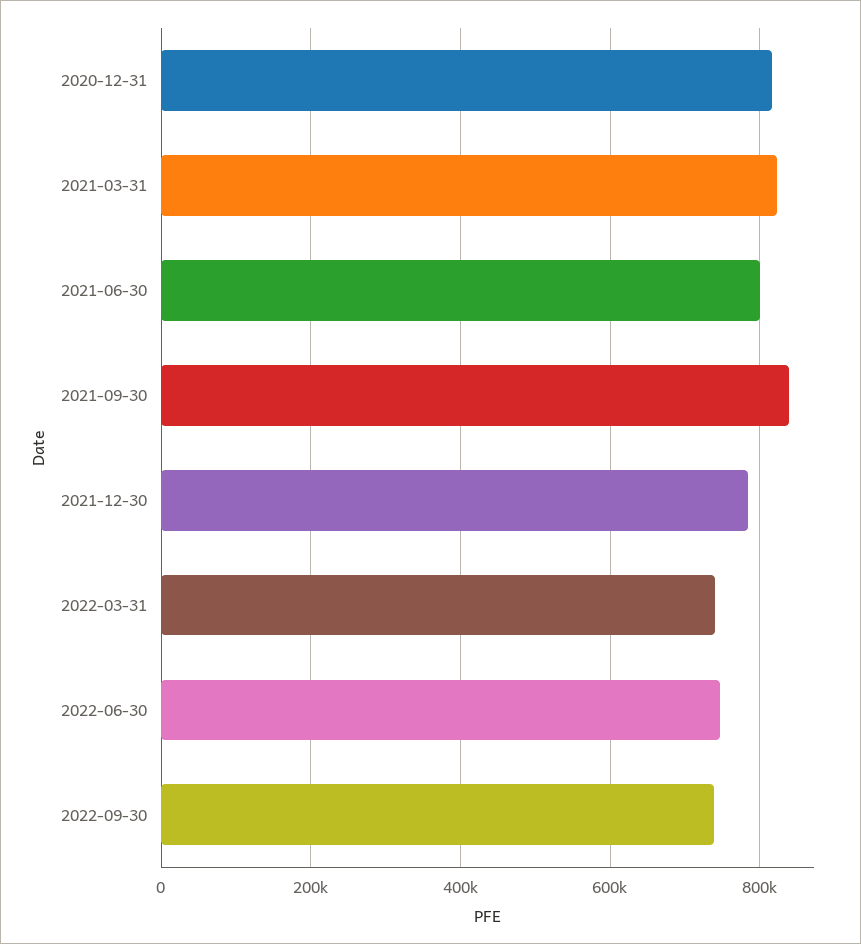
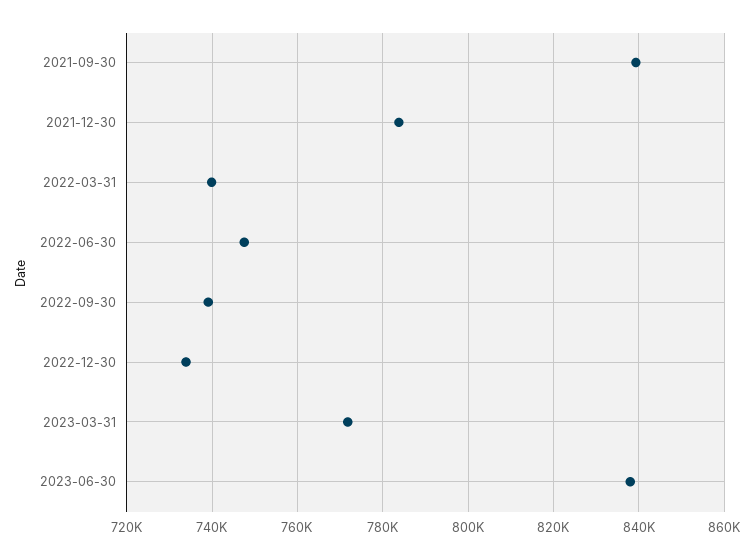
2020-12-31: 820000 -> none
2021-03-31: 820000 -> none
2021-06-30: 800000 -> none
2022-12-30: none -> 734000
2023-03-31: none -> 772000
2023-06-30: none -> 838000

